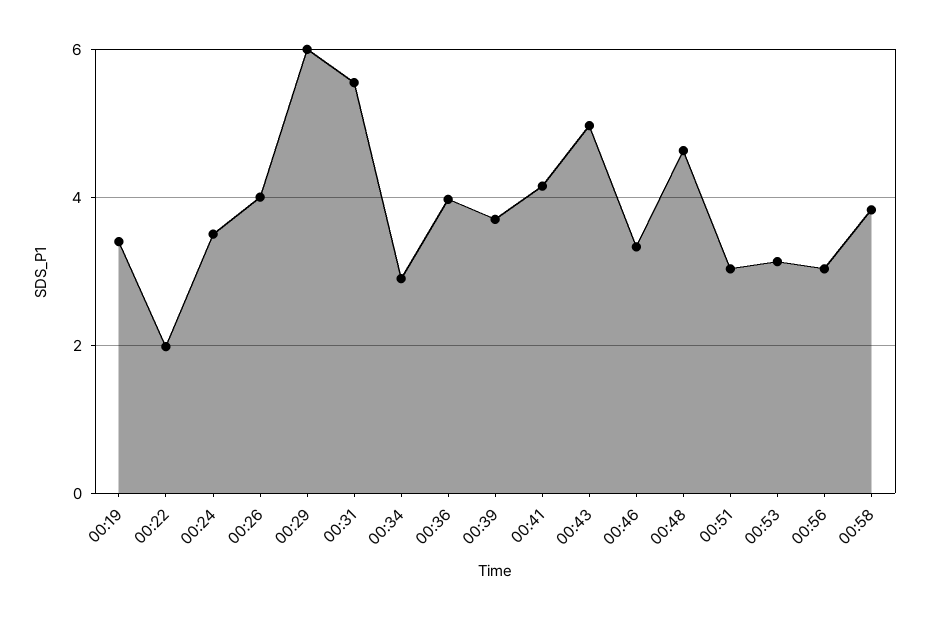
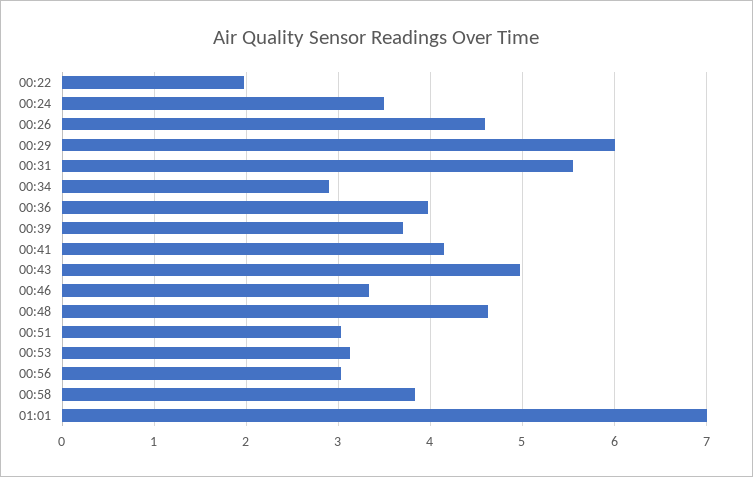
00:19: 3.4 -> none
00:26: 4 -> 4.6
01:01: none -> 7

